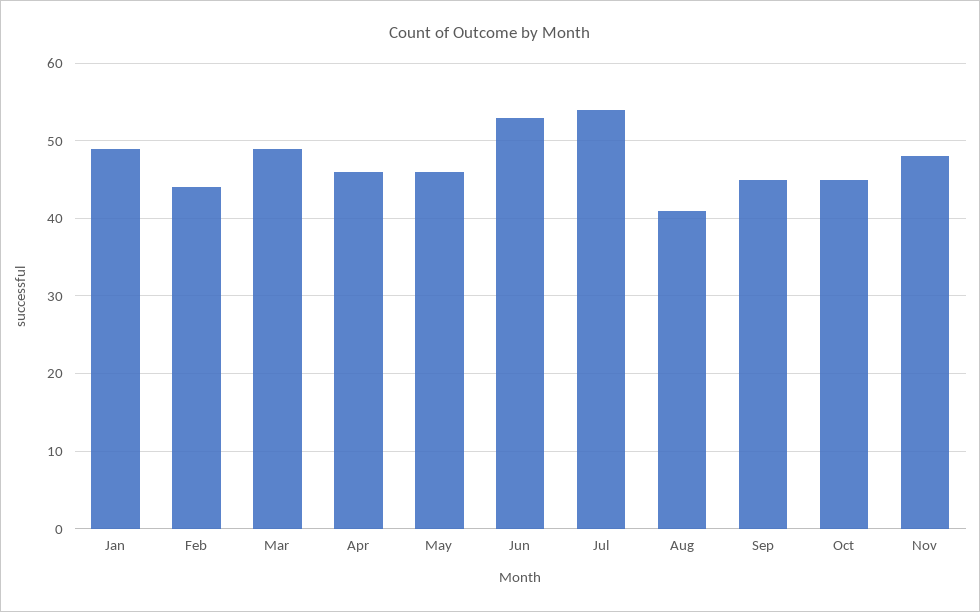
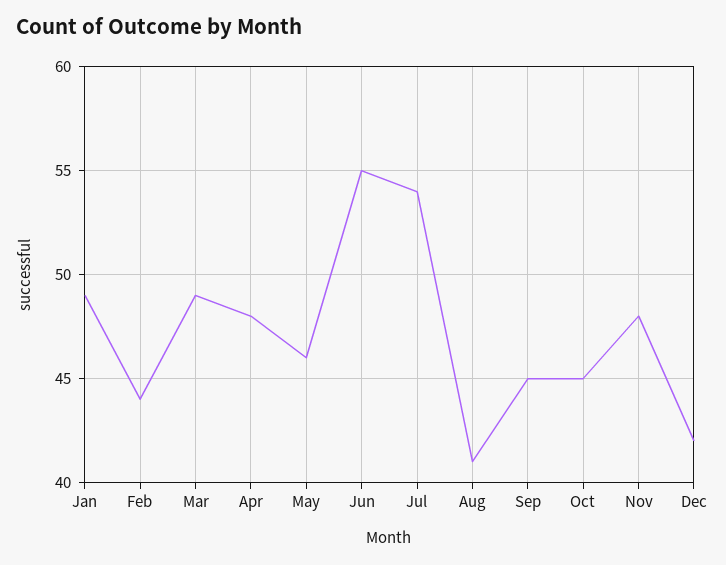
Apr: 46 -> 48
Jun: 53 -> 55
Dec: none -> 42

